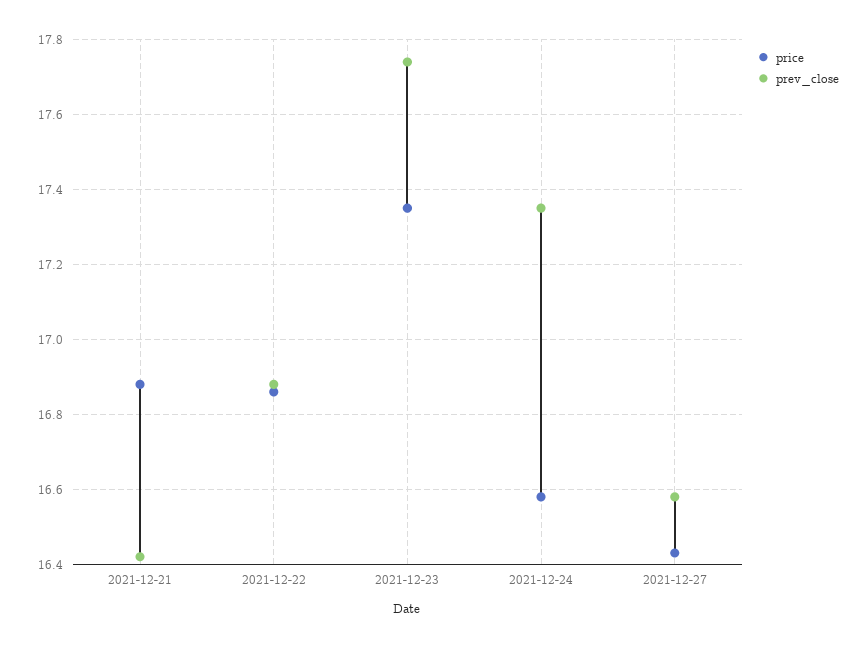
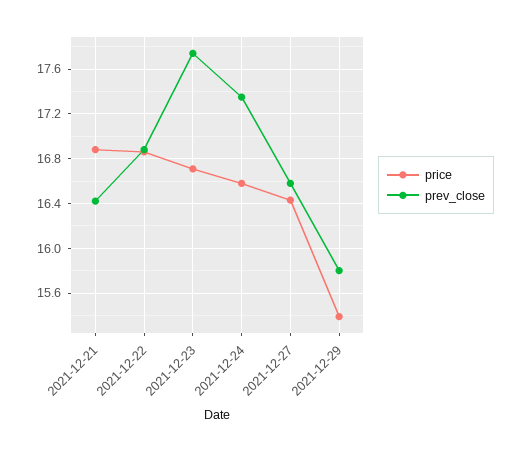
price, 2021-12-23: 17.35 -> 16.7
price, 2021-12-29: none -> 15.4
prev_close, 2021-12-29: none -> 15.8

